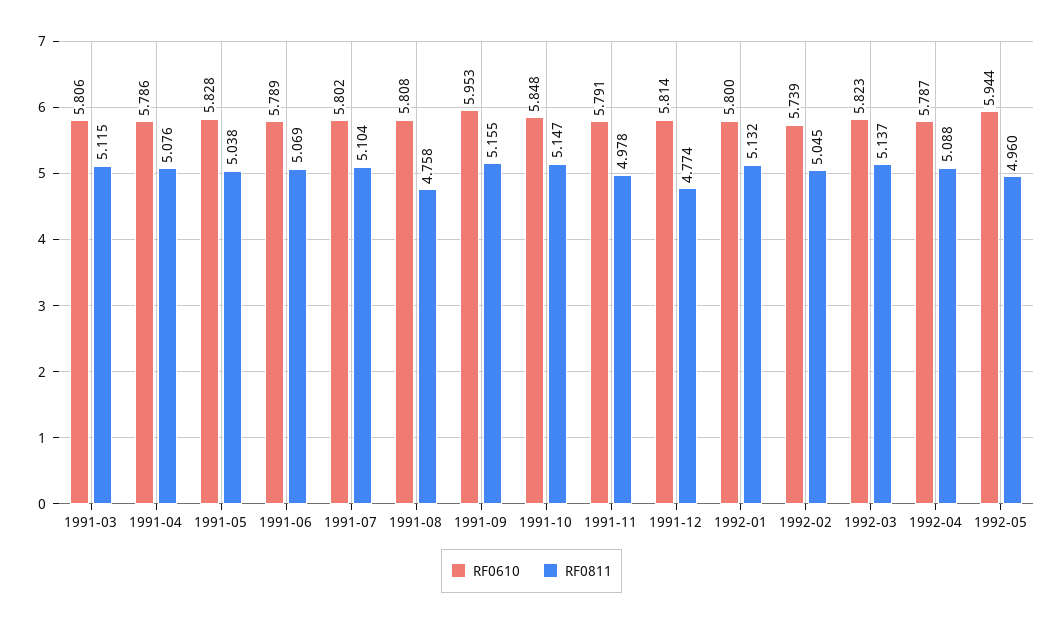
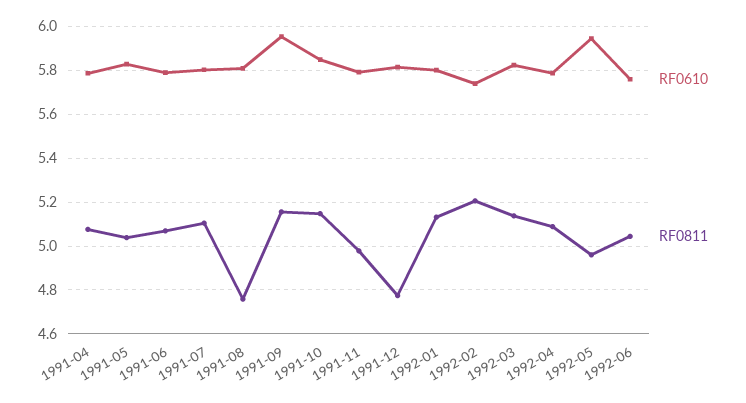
RF0610, 1991-03: 5.806 -> none
RF0811, 1991-03: 5.115 -> none
RF0811, 1992-02: 5.045 -> 5.2
RF0610, 1992-06: none -> 5.75
RF0811, 1992-06: none -> 5.05

